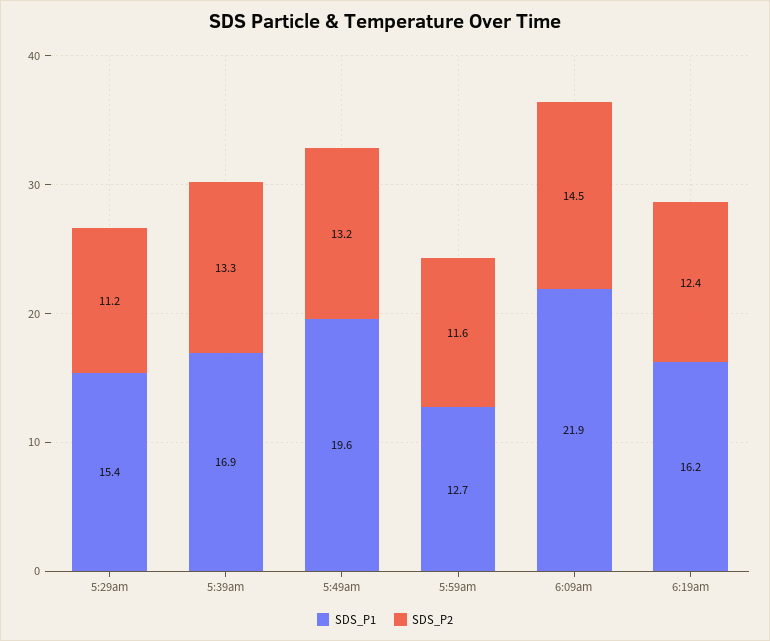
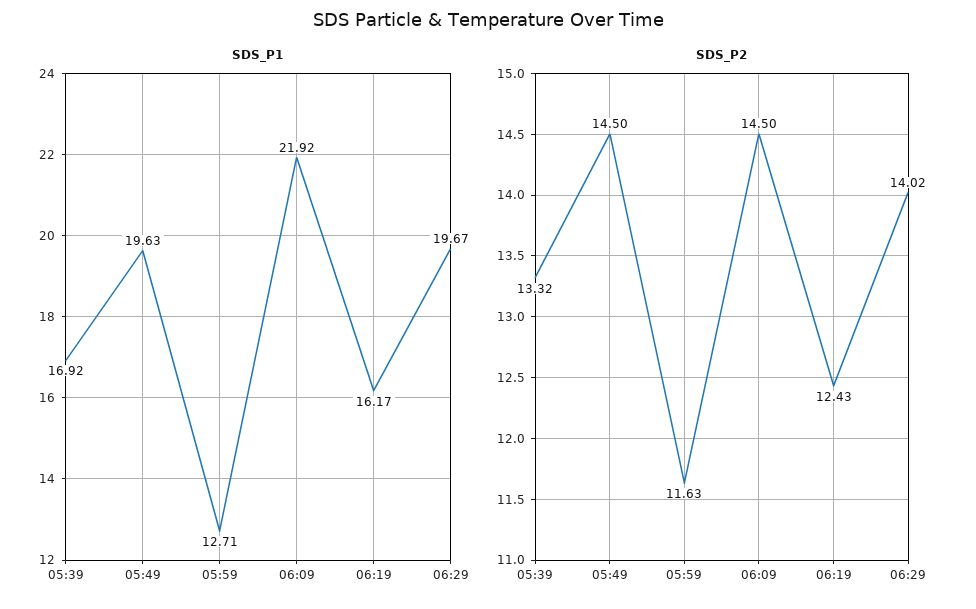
SDS_P1, 5:29am: 15.4 -> none
SDS_P2, 5:29am: 11.2 -> none
SDS_P2, 5:49am: 13.2 -> 14.5
SDS_P1, 06:29: none -> 19.67
SDS_P2, 06:29: none -> 14.02

